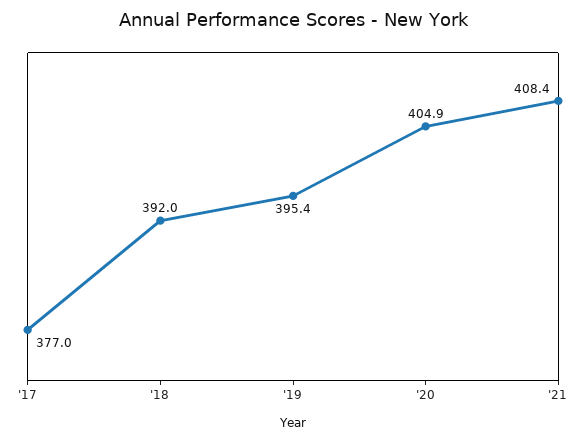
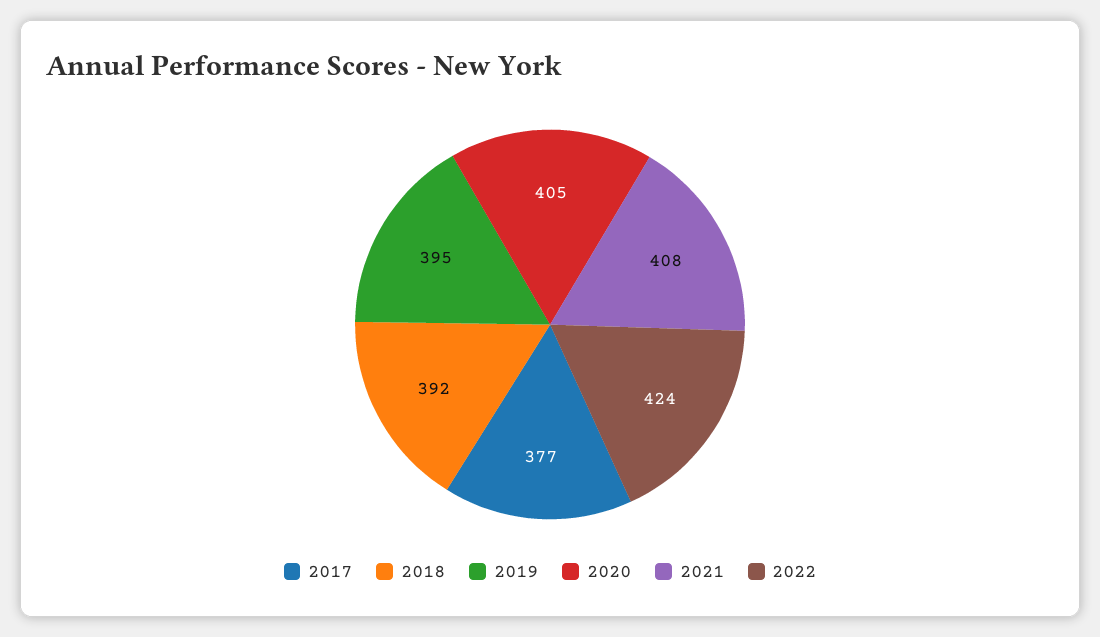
2022: none -> 424

